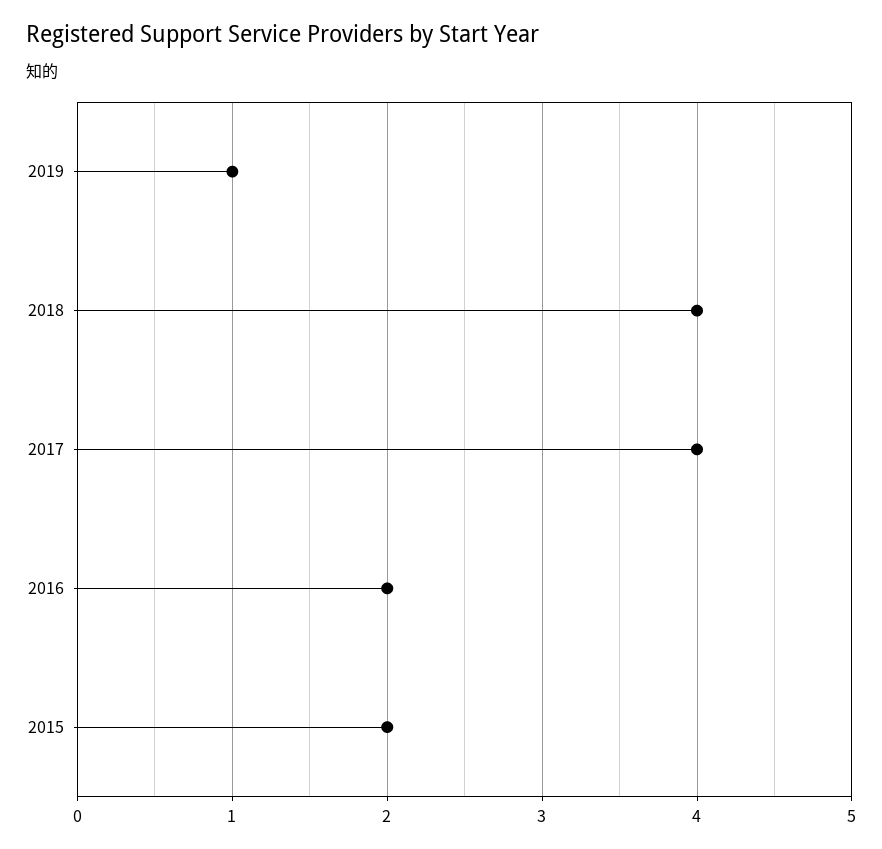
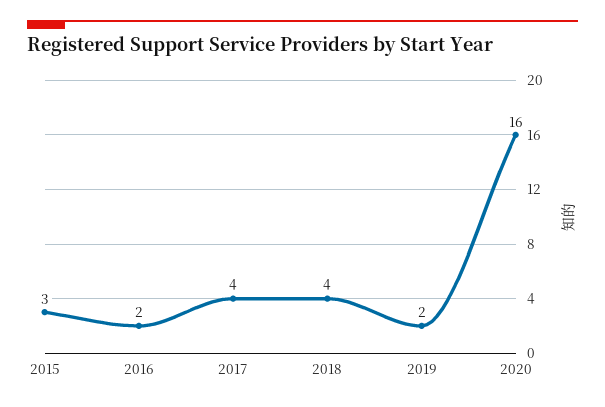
2019: 1 -> 2
2015: 2 -> 3
2020: none -> 16

